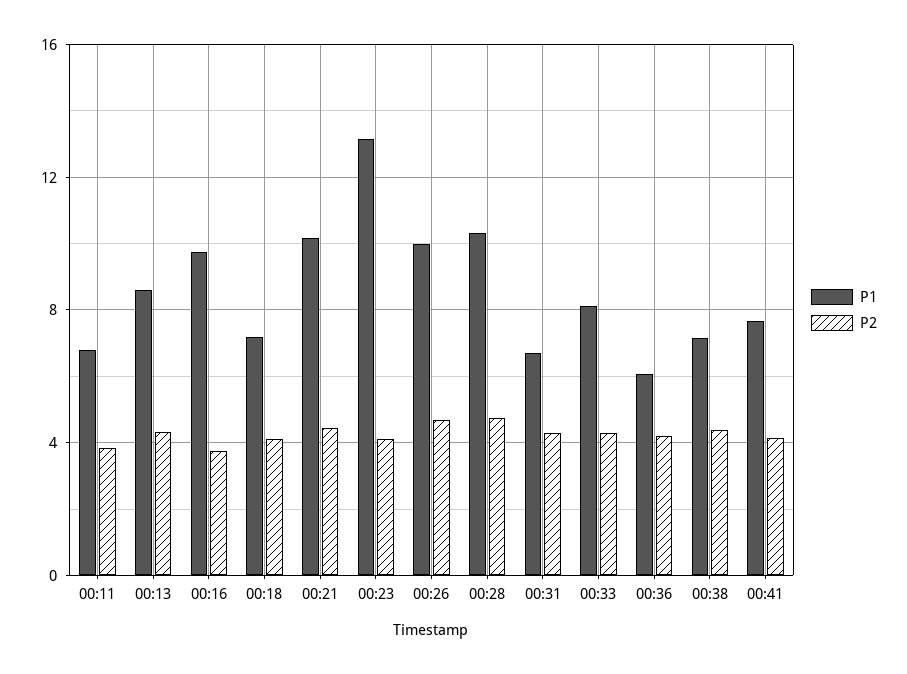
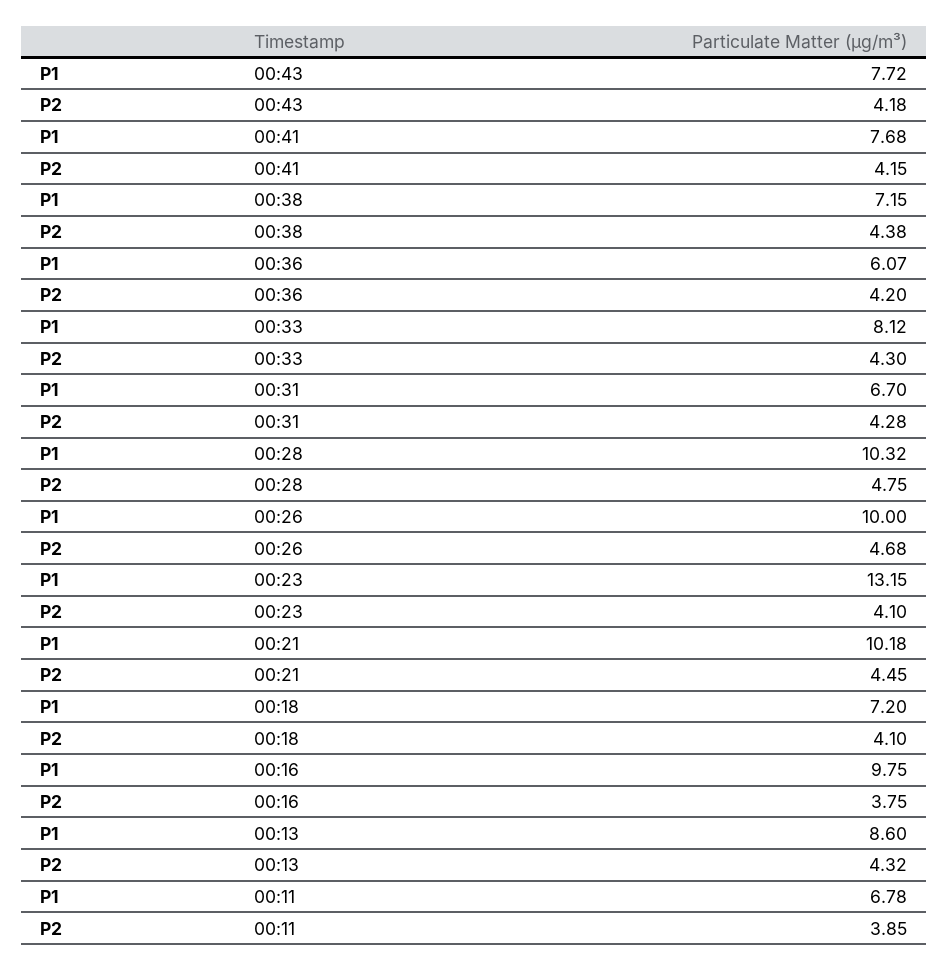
P1, 00:43: none -> 7.72
P2, 00:43: none -> 4.18

